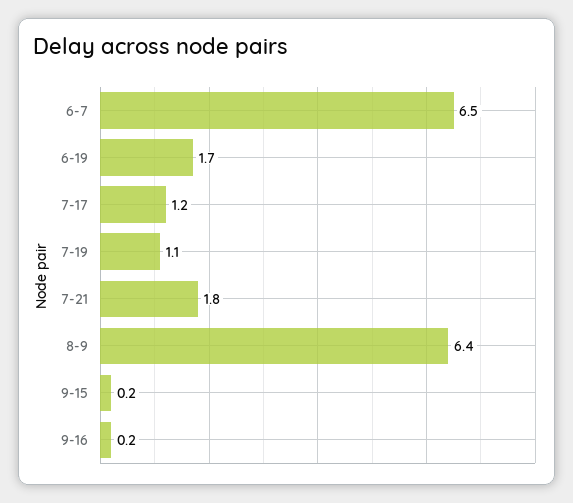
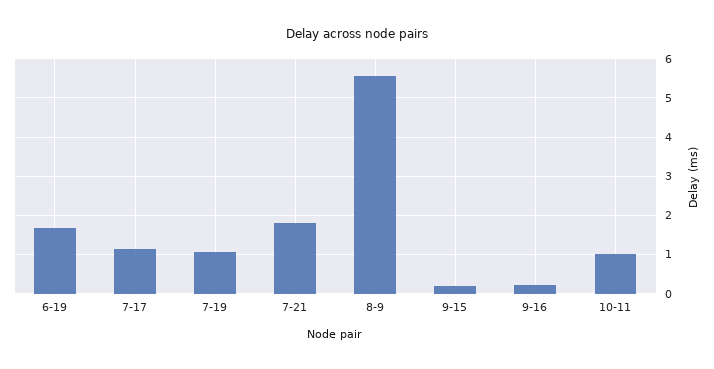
6-7: 6.5 -> none
8-9: 6.4 -> 5.6
10-11: none -> 1

